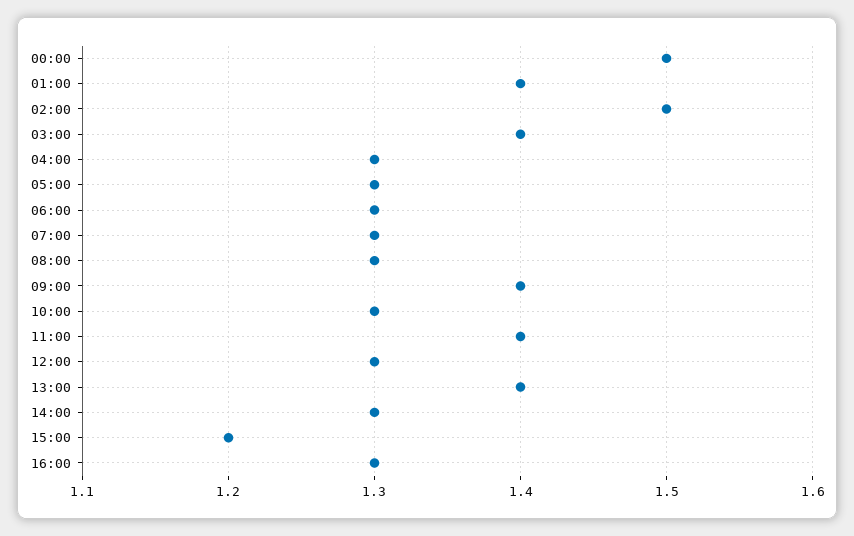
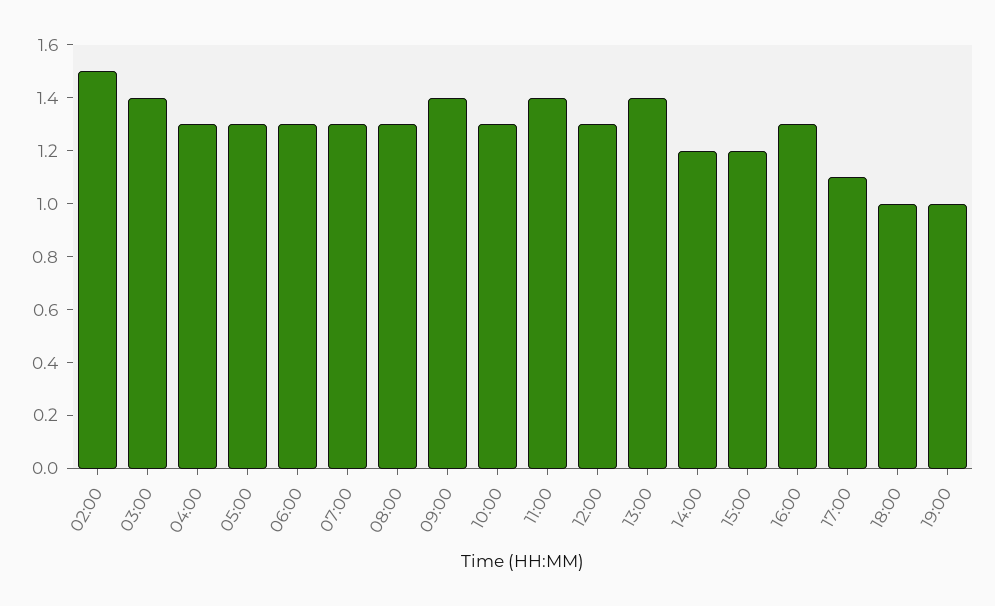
00:00: 1.5 -> none
01:00: 1.4 -> none
14:00: 1.3 -> 1.2
17:00: none -> 1.1
18:00: none -> 1
19:00: none -> 1

